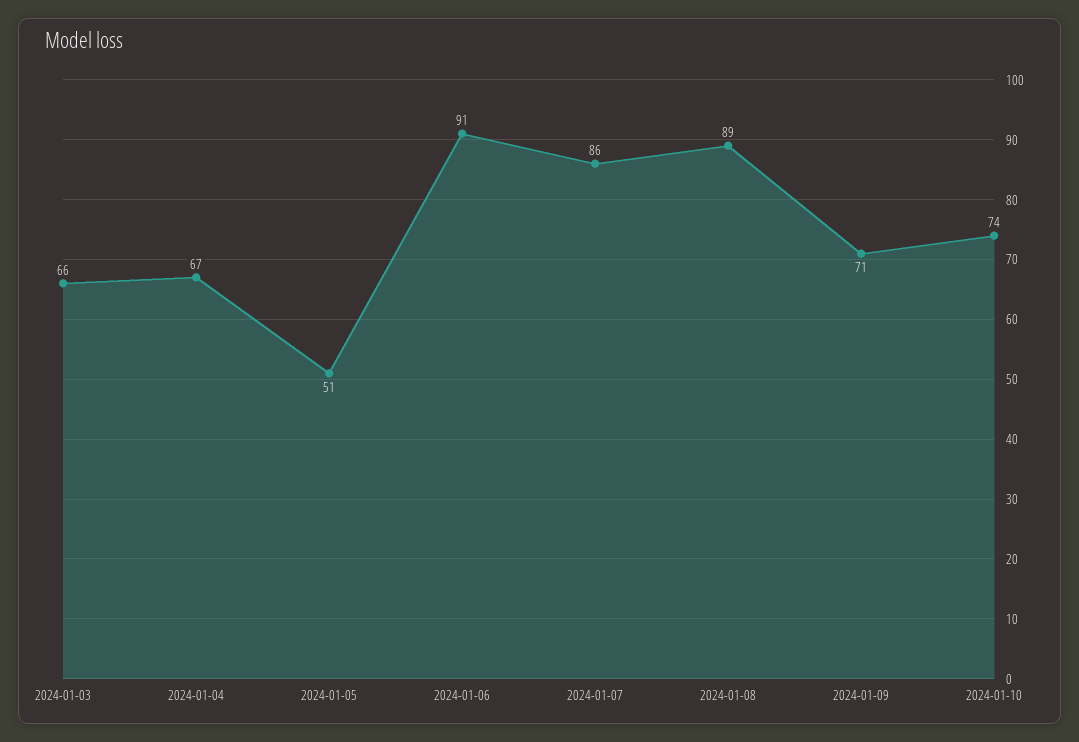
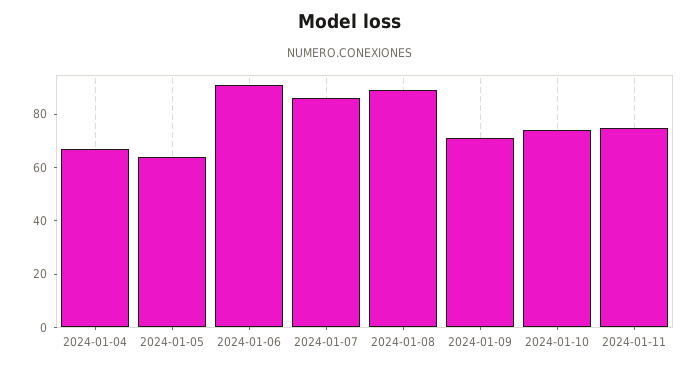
2024-01-03: 66 -> none
2024-01-05: 51 -> 65
2024-01-11: none -> 75

